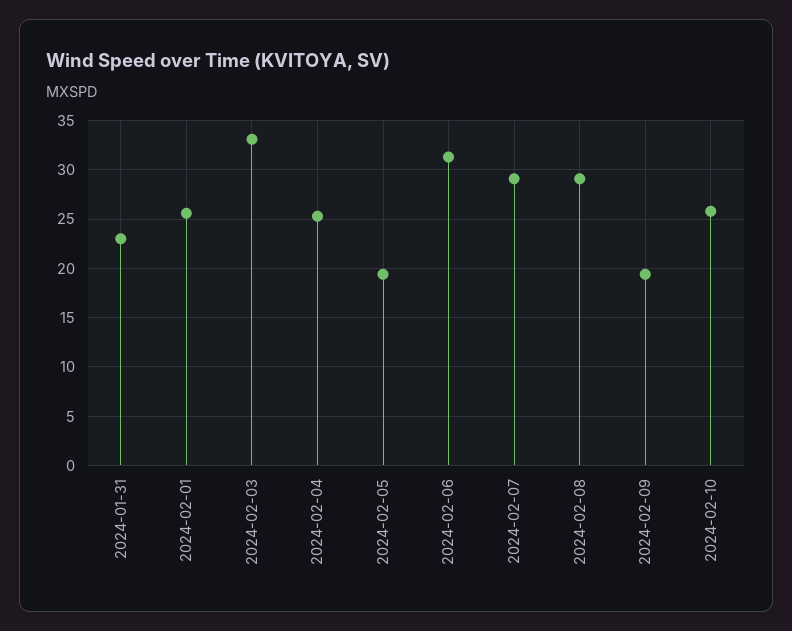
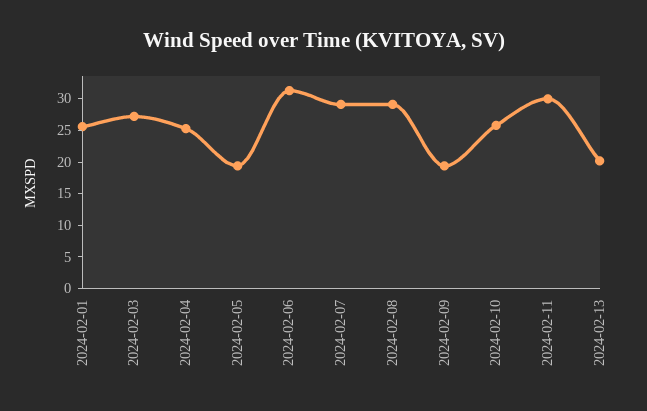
2024-01-31: 23 -> none
2024-02-03: 33 -> 27.5
2024-02-11: none -> 30
2024-02-13: none -> 20

